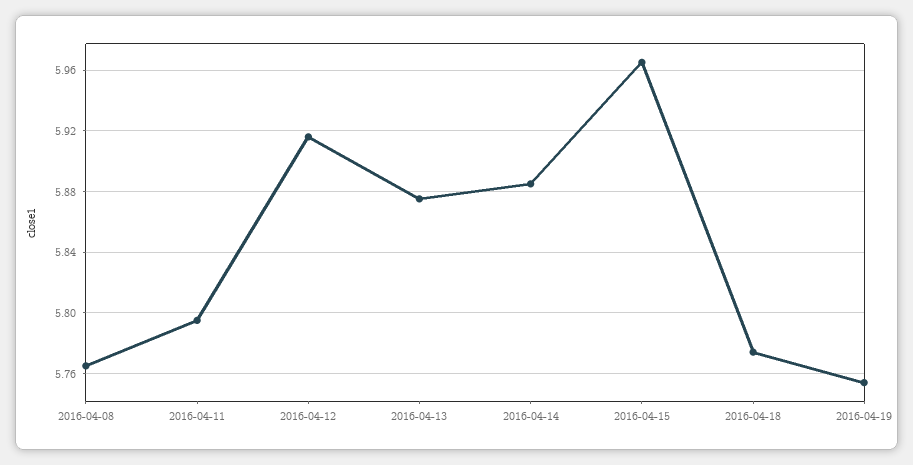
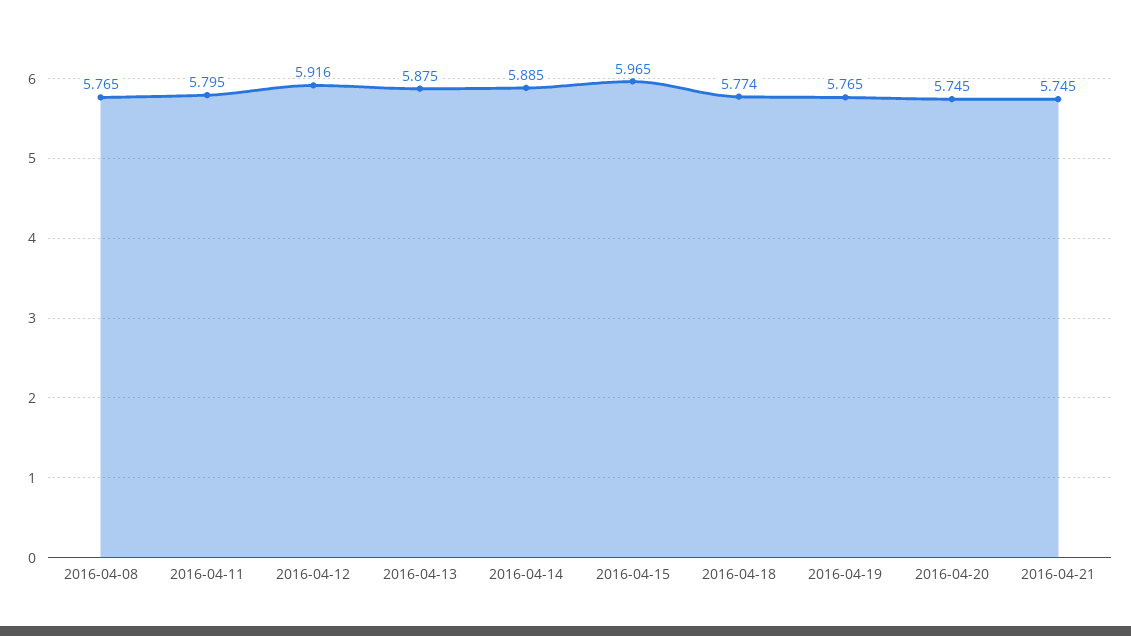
2016-04-19: 5.755 -> 5.765
2016-04-20: none -> 5.745
2016-04-21: none -> 5.745

